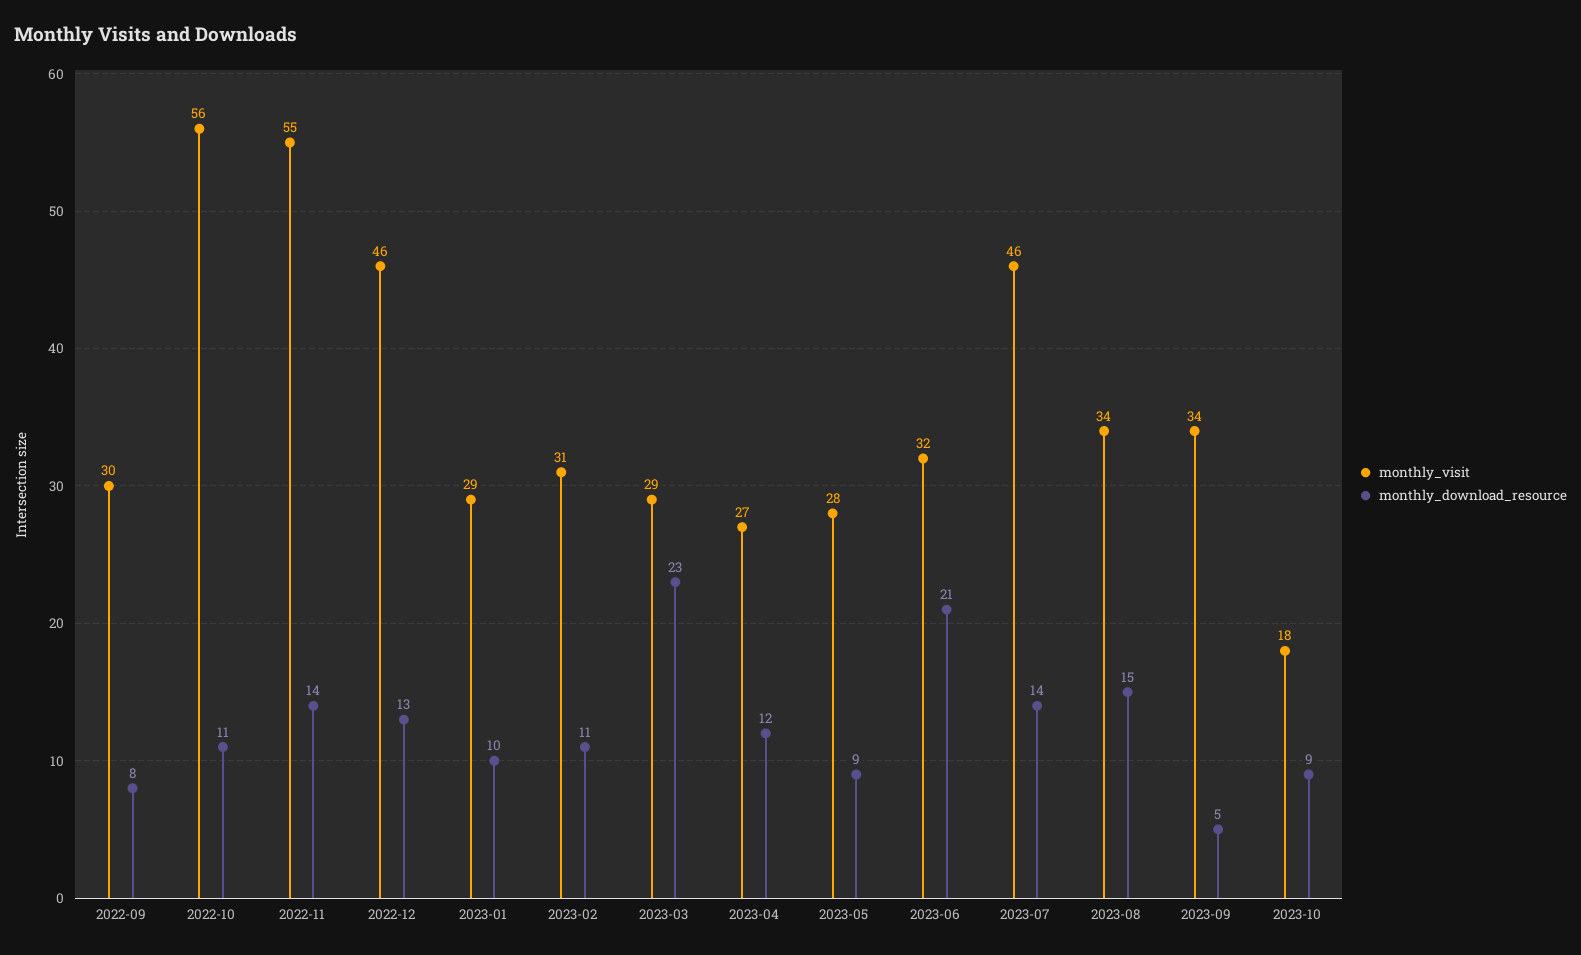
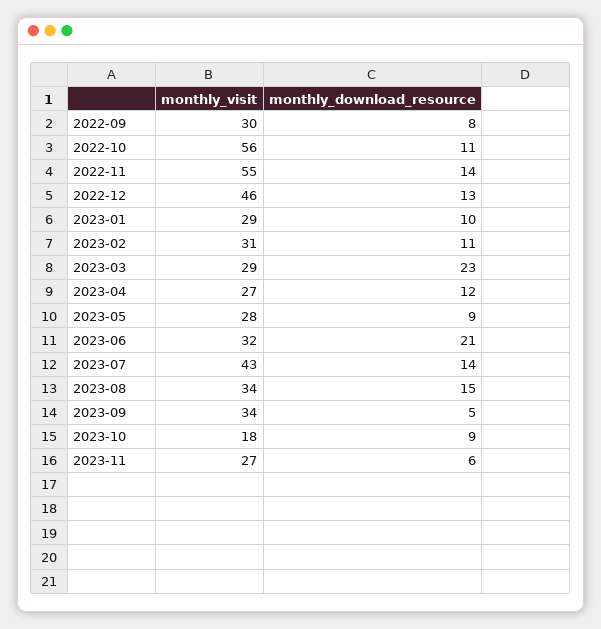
monthly_visit, 2023-07: 46 -> 43
monthly_visit, 2023-11: none -> 27
monthly_download_resource, 2023-11: none -> 6

